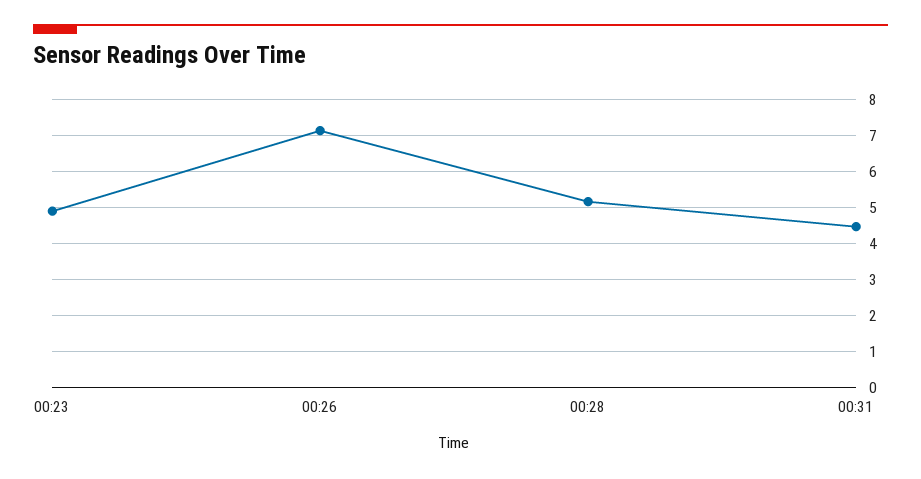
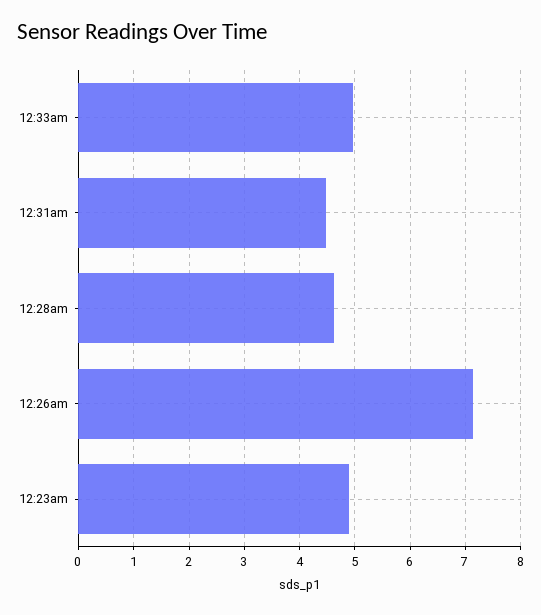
00:28: 5.2 -> 4.6
12:33am: none -> 5

